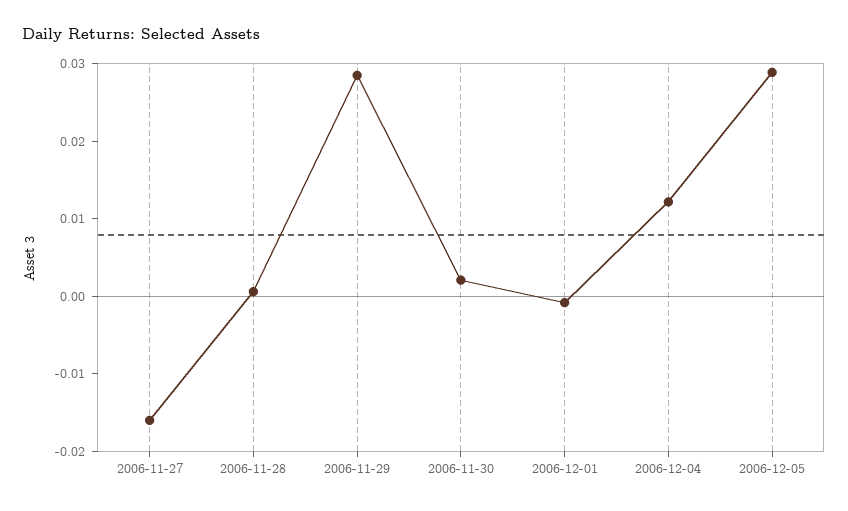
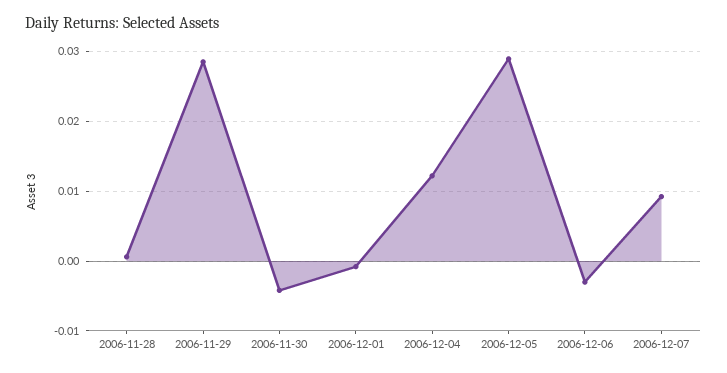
2006-11-27: -0.016 -> none
2006-11-30: 0.002 -> -0.004
2006-12-06: none -> -0.003
2006-12-07: none -> 0.009

